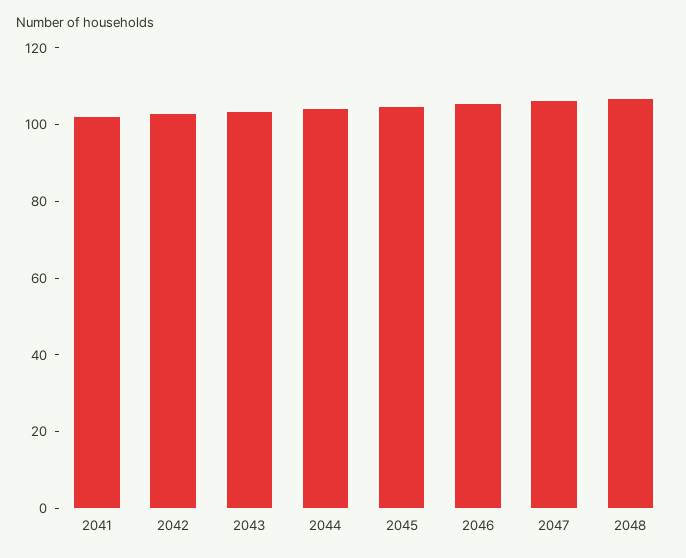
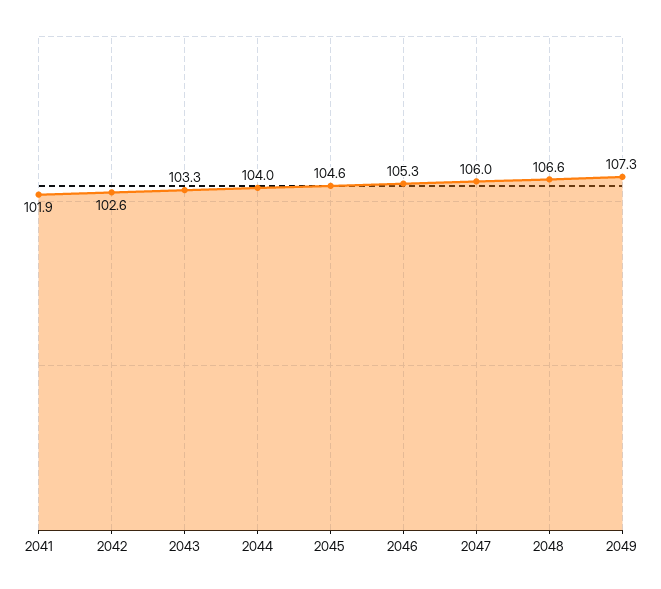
2049: none -> 107.3

